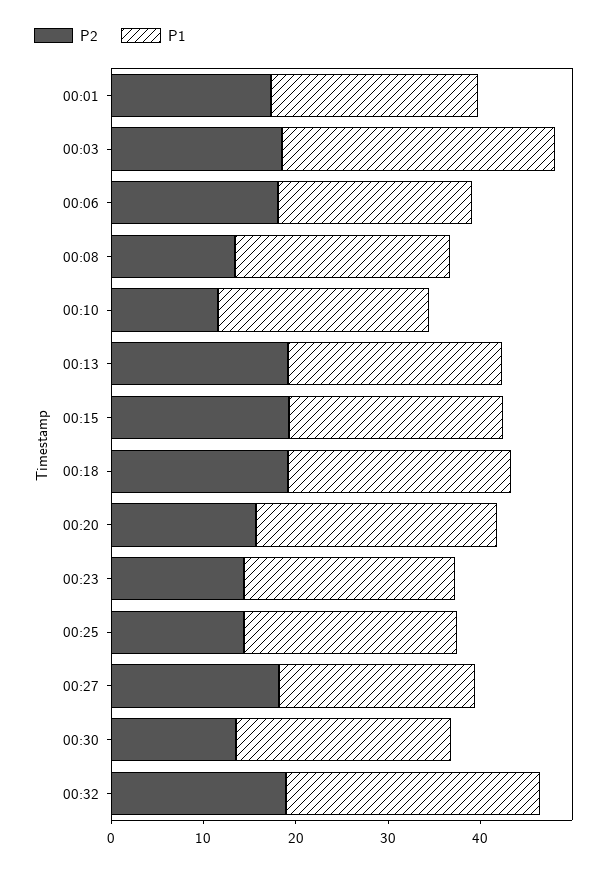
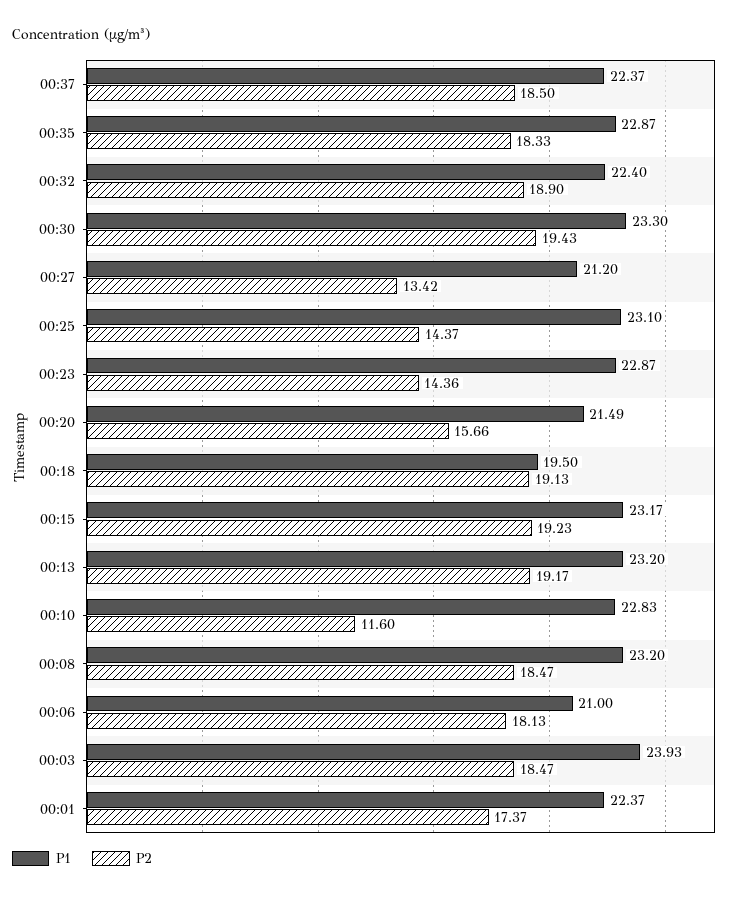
P1, 00:03: 30 -> 23.93
P2, 00:08: 14 -> 18.47
P1, 00:18: 24 -> 19.5
P1, 00:20: 26 -> 21.49
P2, 00:27: 18 -> 13.42
P2, 00:30: 14 -> 19.43
P1, 00:32: 28 -> 22.4
P1, 00:37: none -> 22.37
P2, 00:37: none -> 18.5
P1, 00:35: none -> 22.87
P2, 00:35: none -> 18.33

